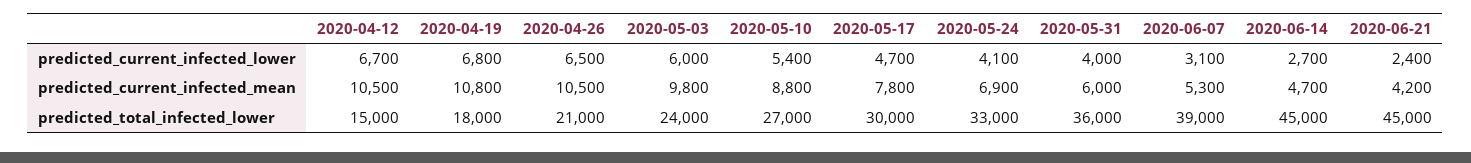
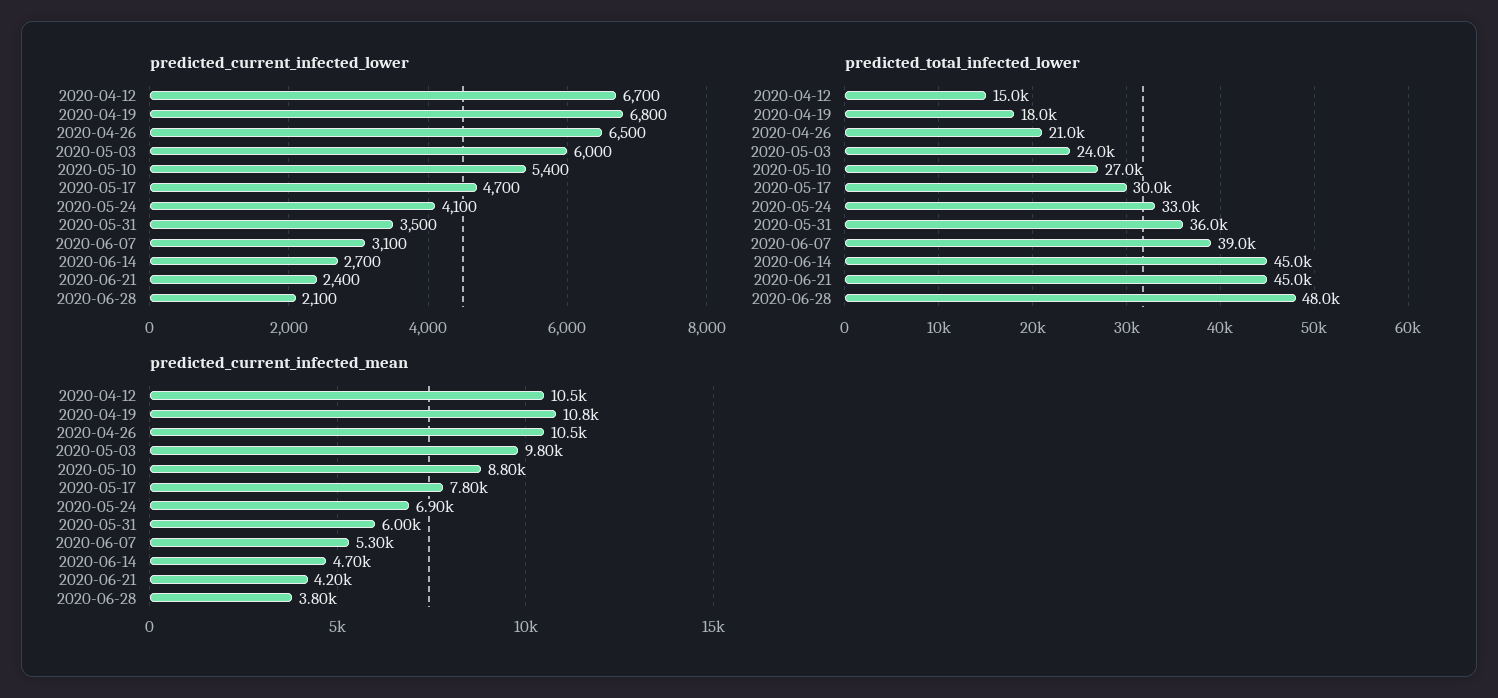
predicted_current_infected_lower, 2020-05-31: 4000 -> 3500
predicted_current_infected_lower, 2020-06-28: none -> 2100
predicted_total_infected_lower, 2020-06-28: none -> 48000
predicted_current_infected_mean, 2020-06-28: none -> 3800

